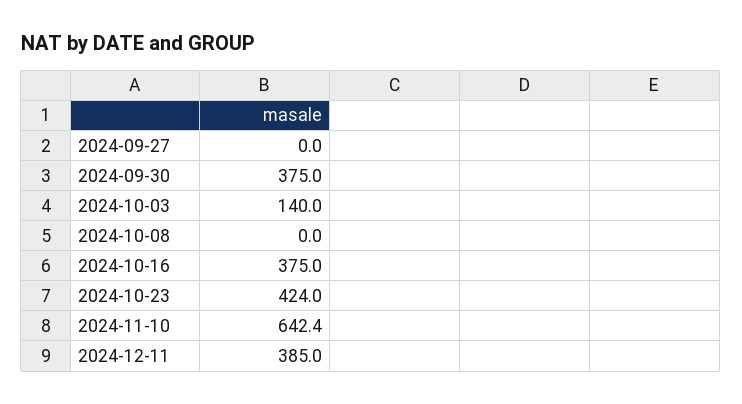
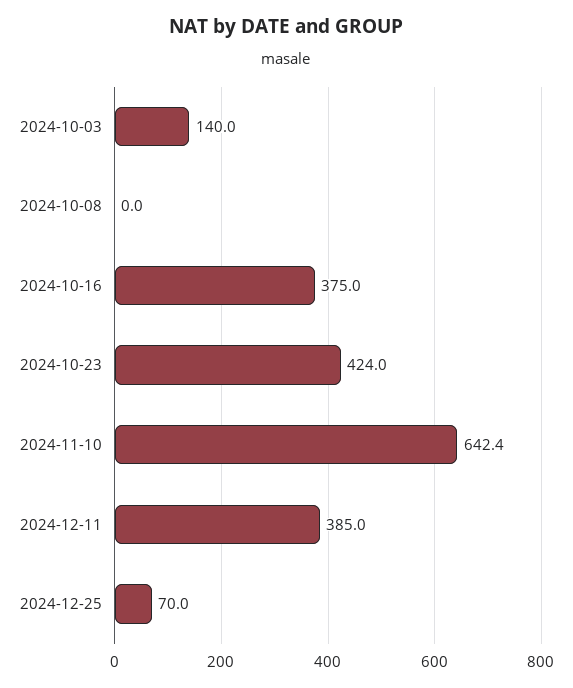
2024-09-27: 0 -> none
2024-09-30: 375 -> none
2024-12-25: none -> 70

